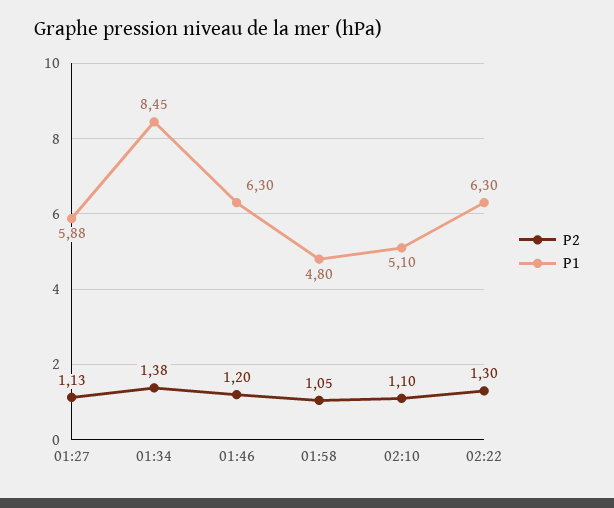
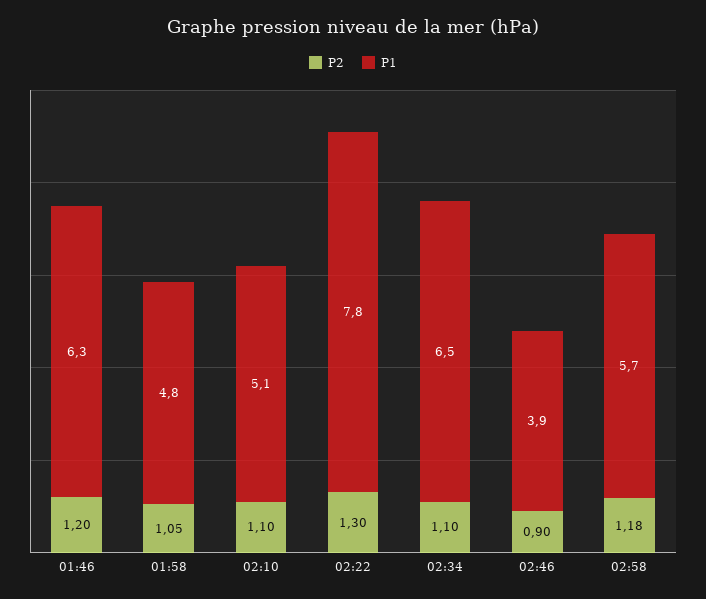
P2, 01:27: 1.13 -> none
P1, 01:27: 5.88 -> none
P2, 01:34: 1.38 -> none
P1, 01:34: 8.45 -> none
P1, 02:22: 6.3 -> 7.8
P2, 02:34: none -> 1.1
P1, 02:34: none -> 6.5
P2, 02:46: none -> 0.9
P1, 02:46: none -> 3.9
P2, 02:58: none -> 1.18
P1, 02:58: none -> 5.7

